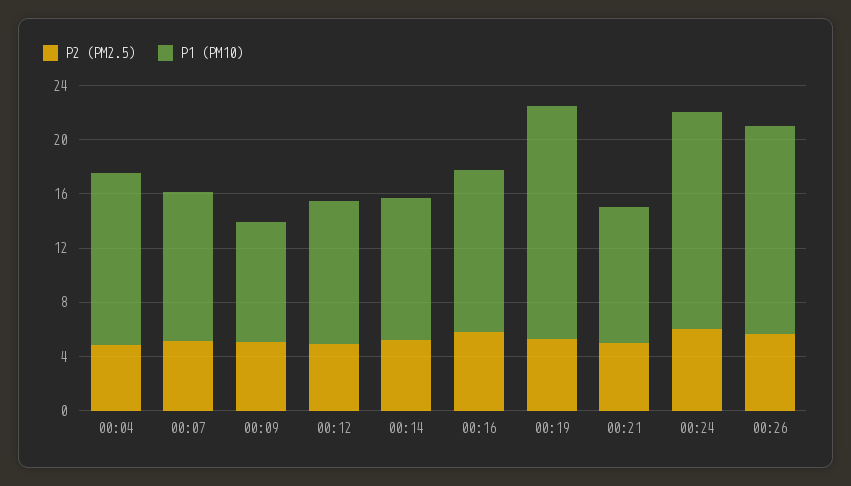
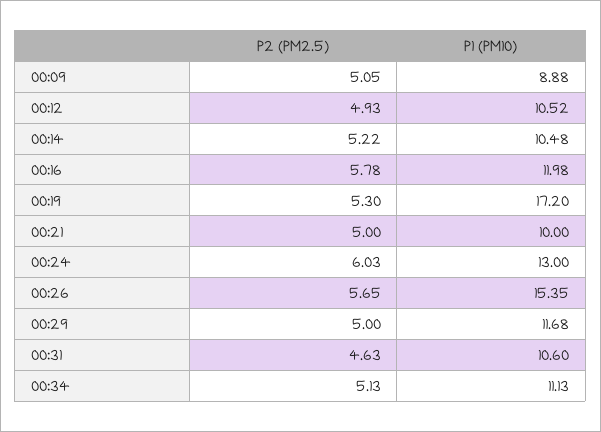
P2 (PM2.5), 00:04: 5 -> none
P1 (PM10), 00:04: 13 -> none
P2 (PM2.5), 00:07: 5 -> none
P1 (PM10), 00:07: 11 -> none
P1 (PM10), 00:24: 16 -> 13
P2 (PM2.5), 00:29: none -> 5
P1 (PM10), 00:29: none -> 11.68
P2 (PM2.5), 00:31: none -> 4.63
P1 (PM10), 00:31: none -> 10.6
P2 (PM2.5), 00:34: none -> 5.13
P1 (PM10), 00:34: none -> 11.13

